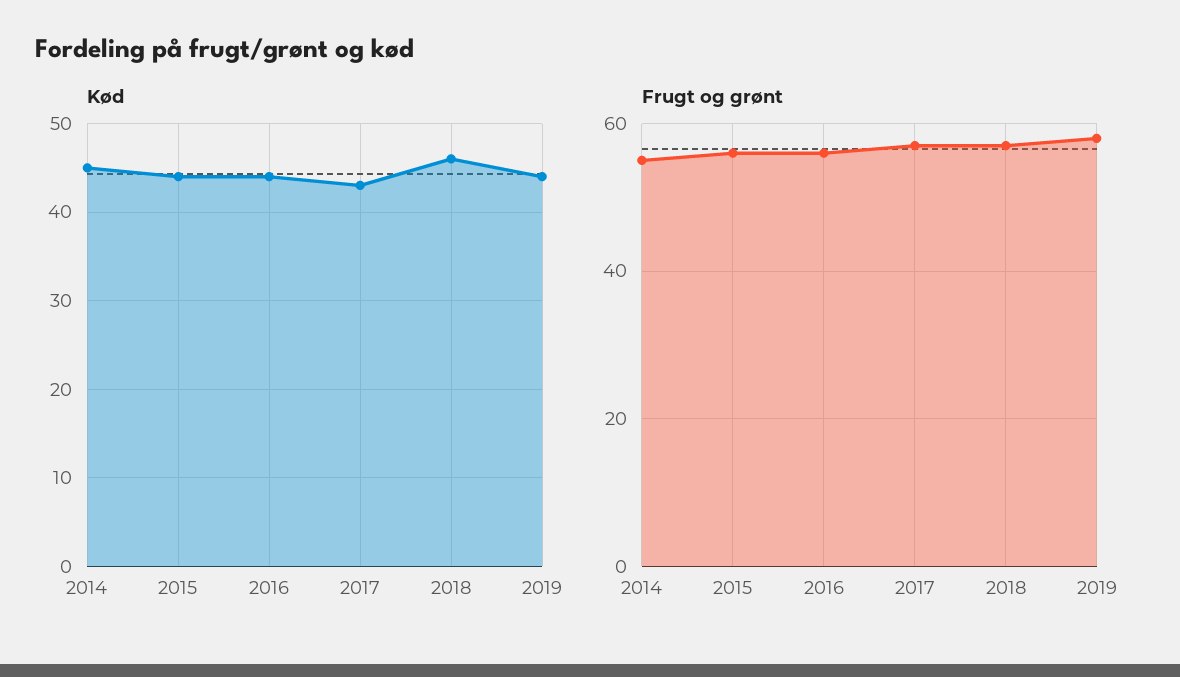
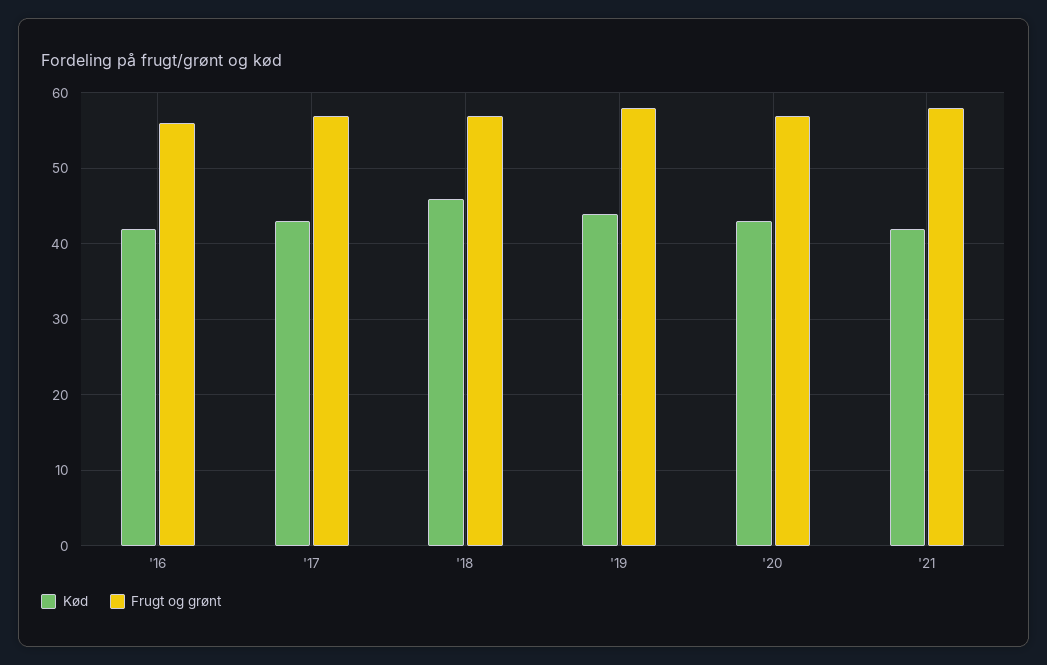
Kød, 2014: 45 -> none
Kød, 2015: 44 -> none
Kød, 2016: 44 -> 42
Frugt og grønt, 2014: 55 -> none
Frugt og grønt, 2015: 55 -> none
Kød, '20: none -> 43
Frugt og grønt, '20: none -> 57
Kød, '21: none -> 42
Frugt og grønt, '21: none -> 58

